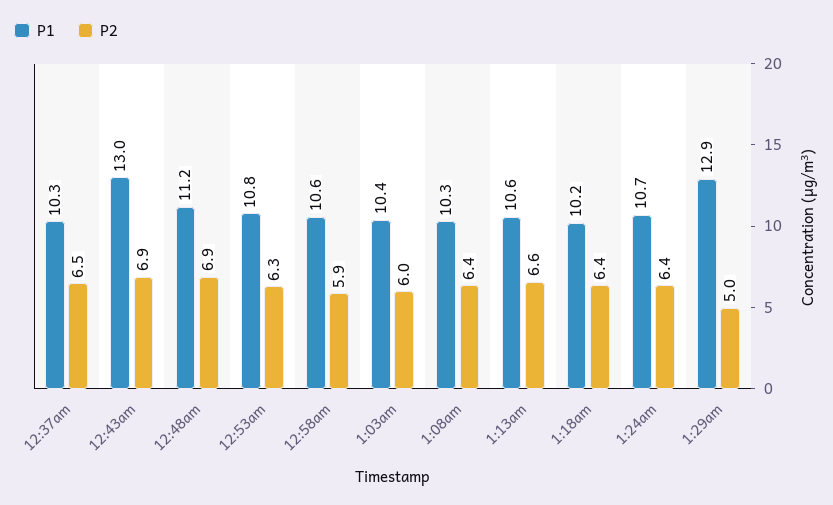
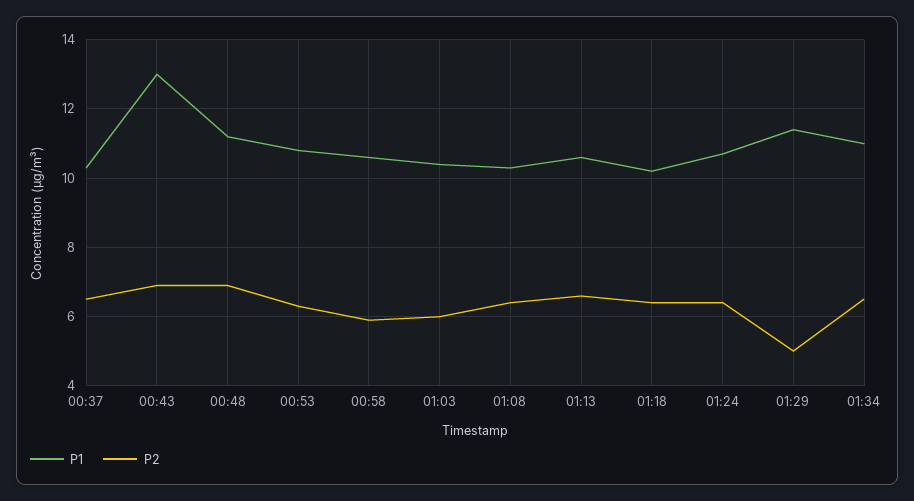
P1, 1:29am: 12.9 -> 11.5
P1, 01:34: none -> 11
P2, 01:34: none -> 6.5

